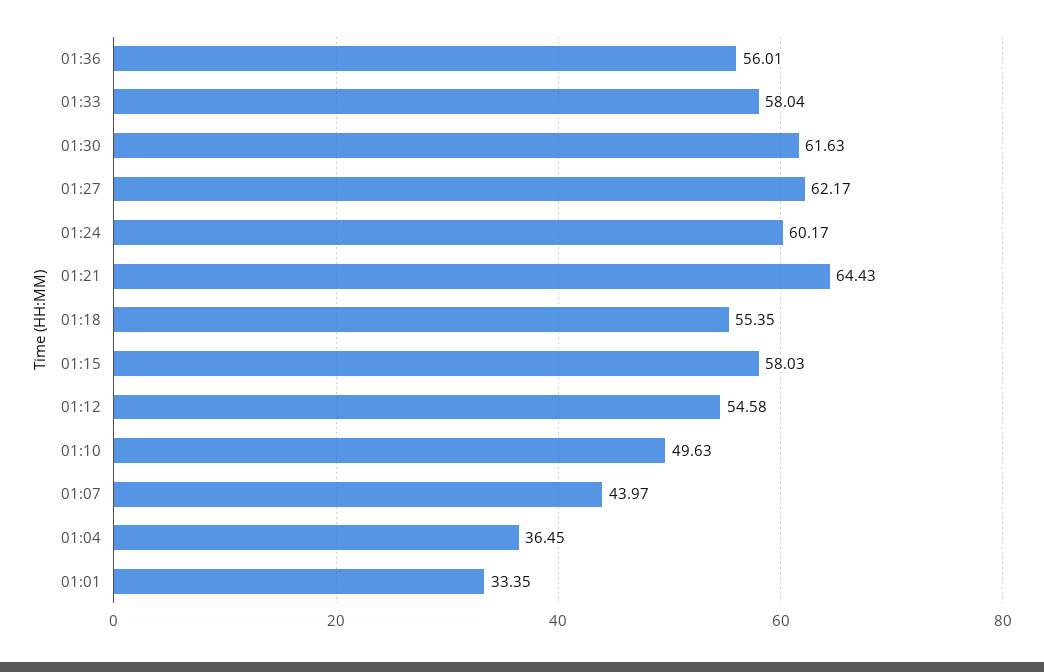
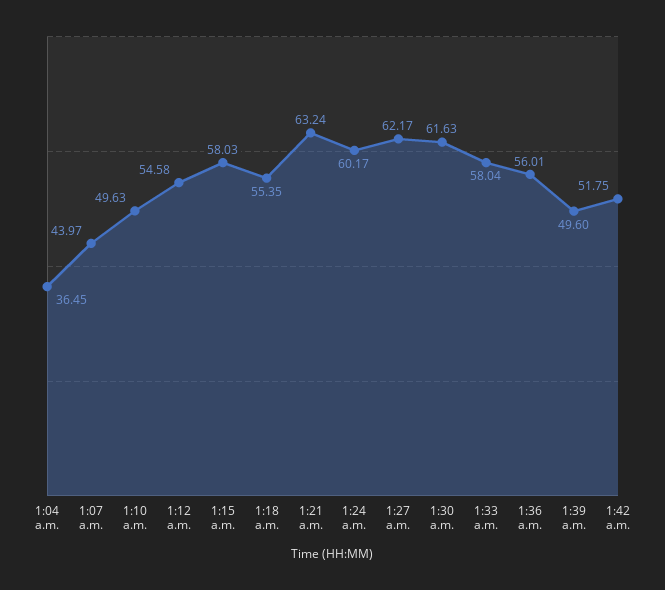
01:21: 64.43 -> 63.24
01:01: 33.35 -> none
1:39 a.m.: none -> 49.6
1:42 a.m.: none -> 51.75

